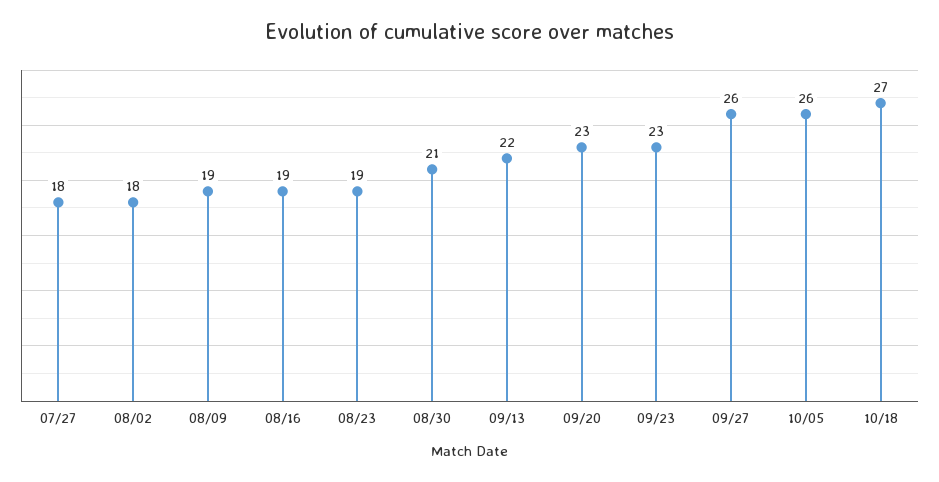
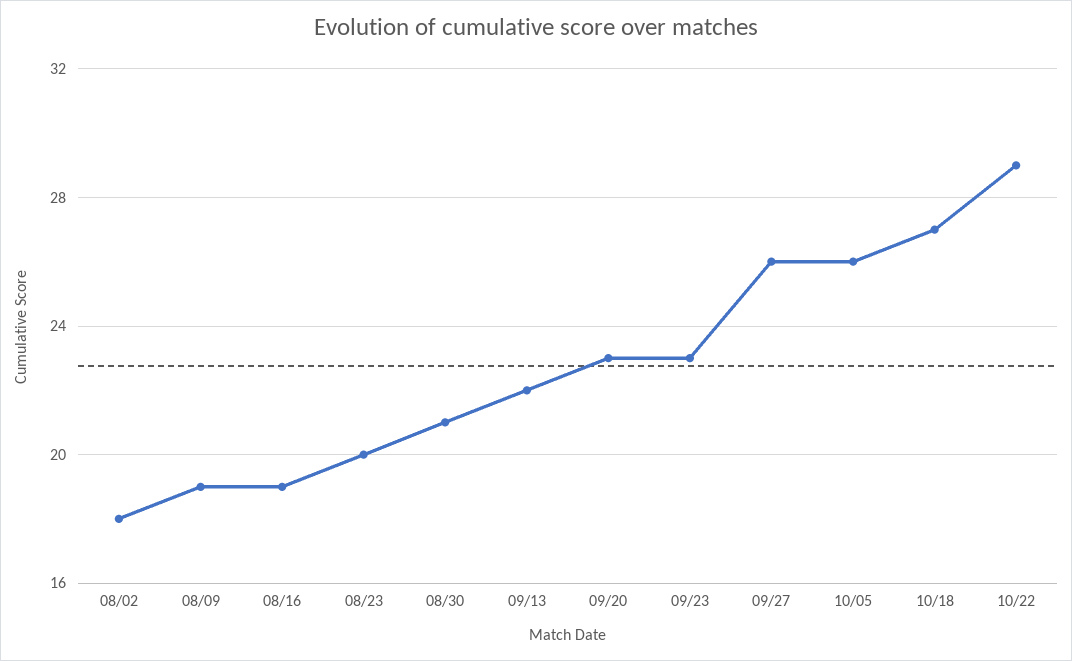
07/27: 18 -> none
08/23: 19 -> 20
10/22: none -> 29

